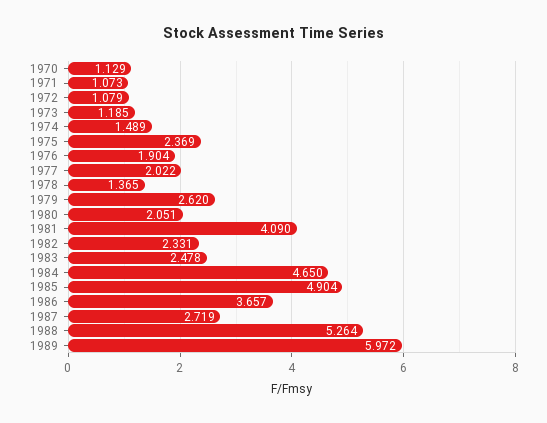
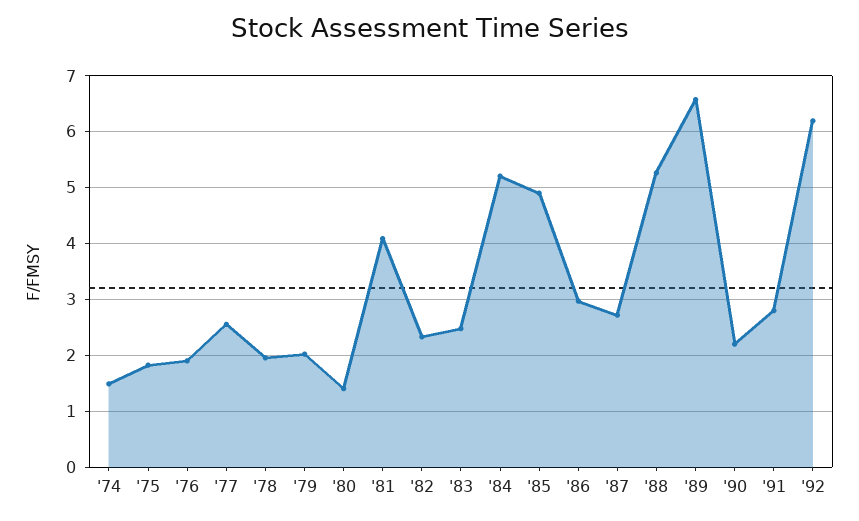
1970: 1.129 -> none
1971: 1.073 -> none
1972: 1.079 -> none
1973: 1.185 -> none
1975: 2.369 -> 1.8
1977: 2.022 -> 2.6
1978: 1.365 -> 2
1979: 2.62 -> 2
1980: 2.051 -> 1.4
1984: 4.65 -> 5.2
1986: 3.657 -> 3
1989: 5.972 -> 6.6
'90: none -> 2.2
'91: none -> 2.8
'92: none -> 6.2

